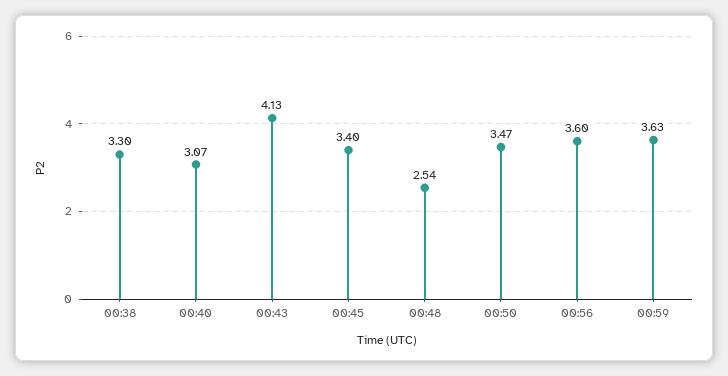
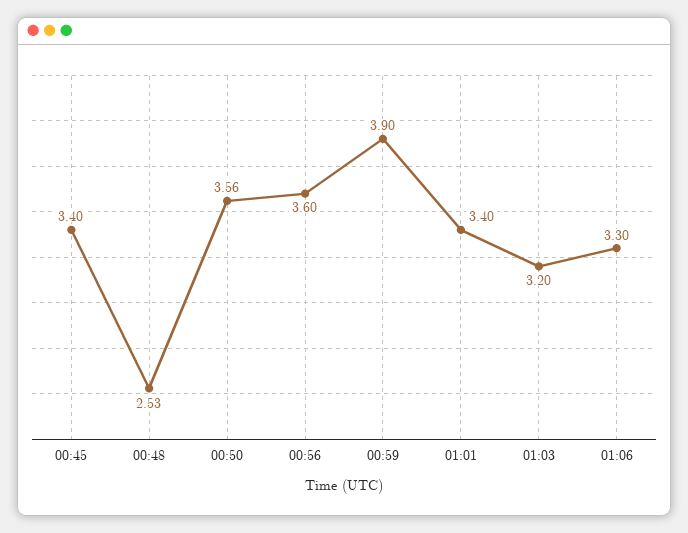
00:38: 3.3 -> none
00:40: 3.07 -> none
00:43: 4.13 -> none
00:48: 2.54 -> 2.53
00:50: 3.47 -> 3.56
00:59: 3.63 -> 3.9
01:01: none -> 3.4
01:03: none -> 3.2
01:06: none -> 3.3

